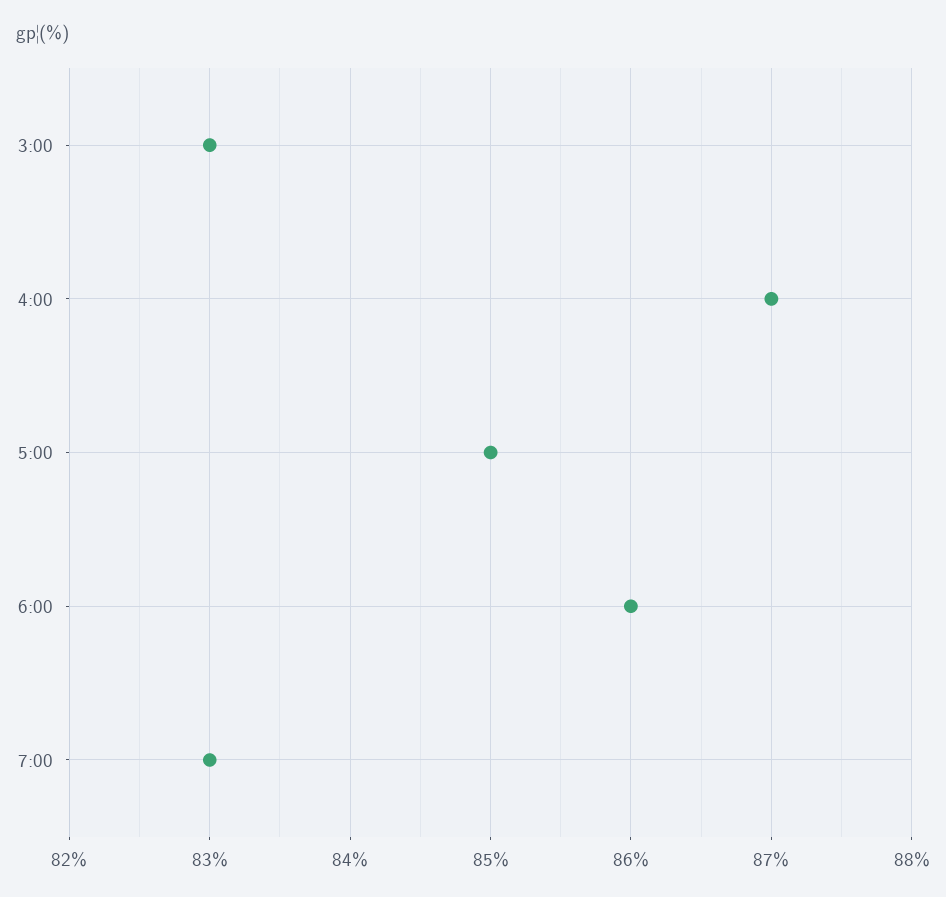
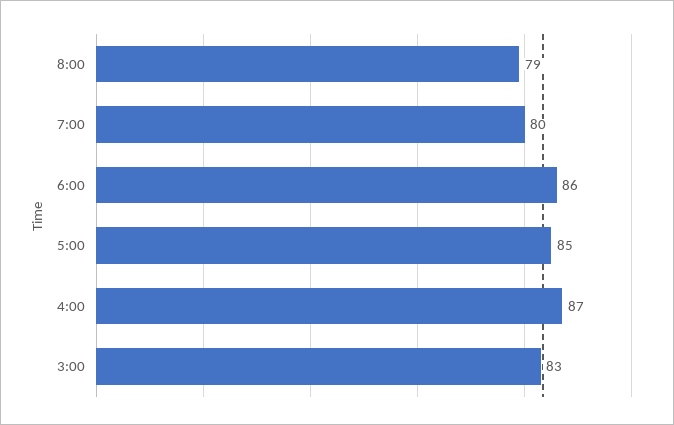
7:00: 83 -> 80
8:00: none -> 79

